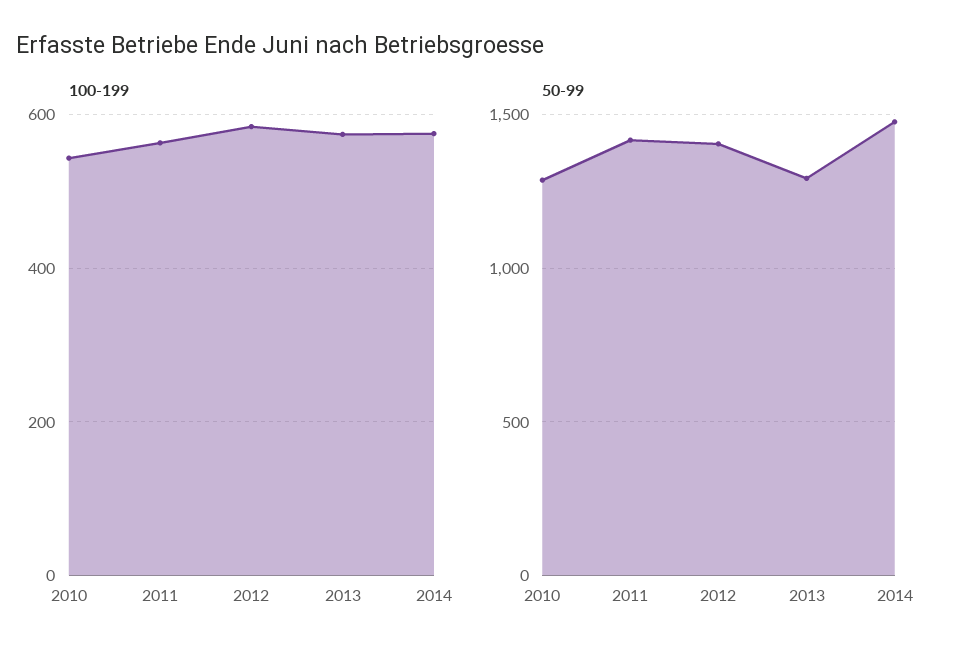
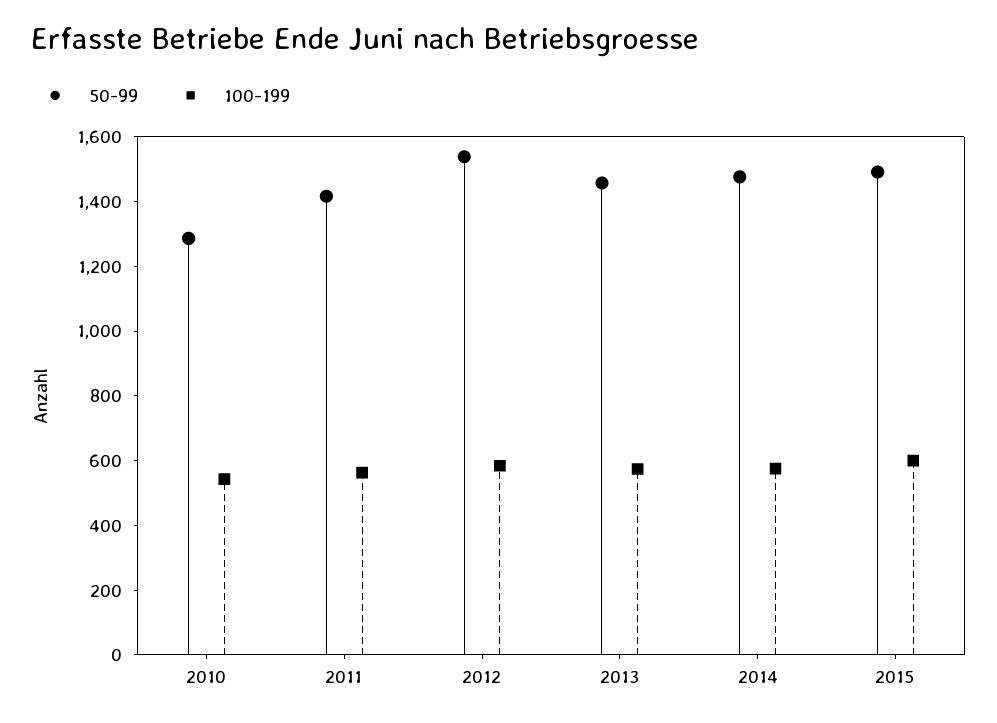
50-99, 2012: 1400 -> 1550
50-99, 2013: 1300 -> 1450
50-99, 2015: none -> 1500
100-199, 2015: none -> 600

